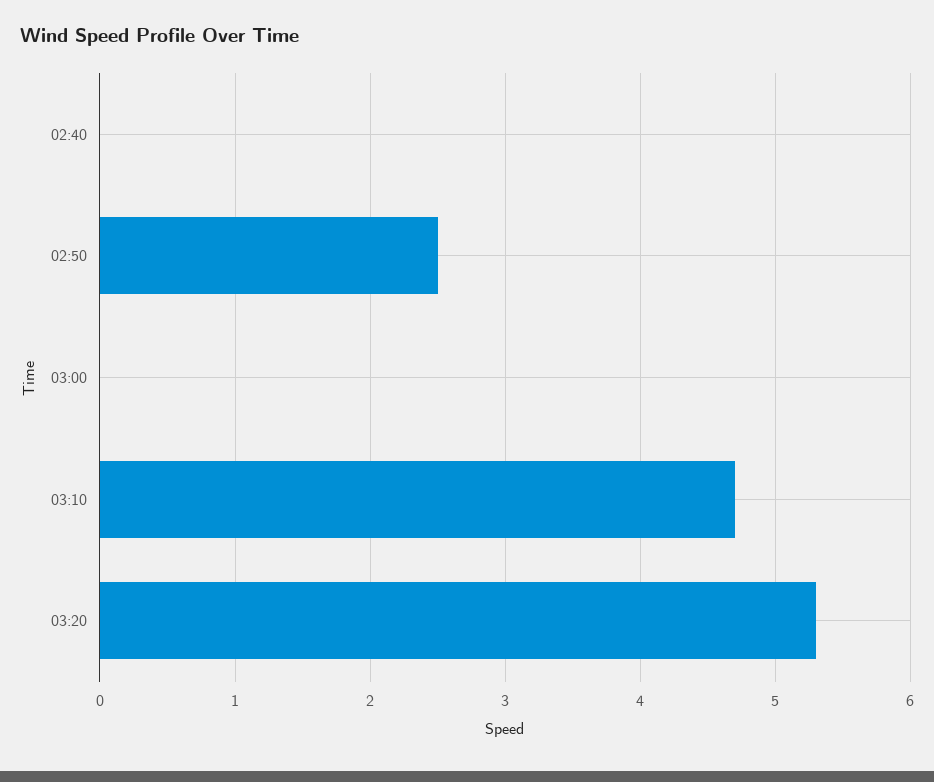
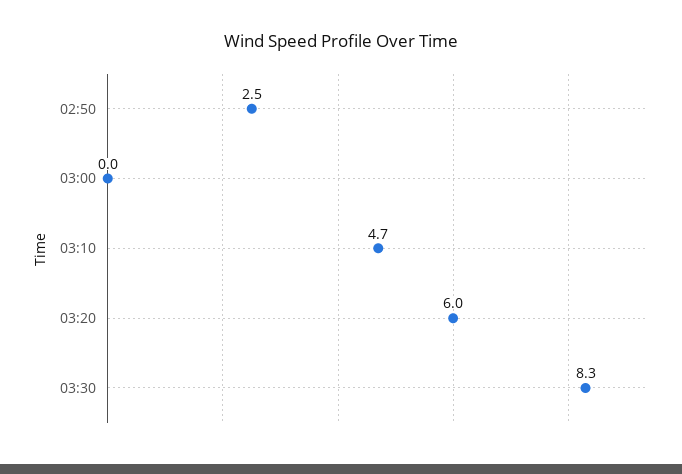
02:40: 0 -> none
03:20: 5.3 -> 6
03:30: none -> 8.3

